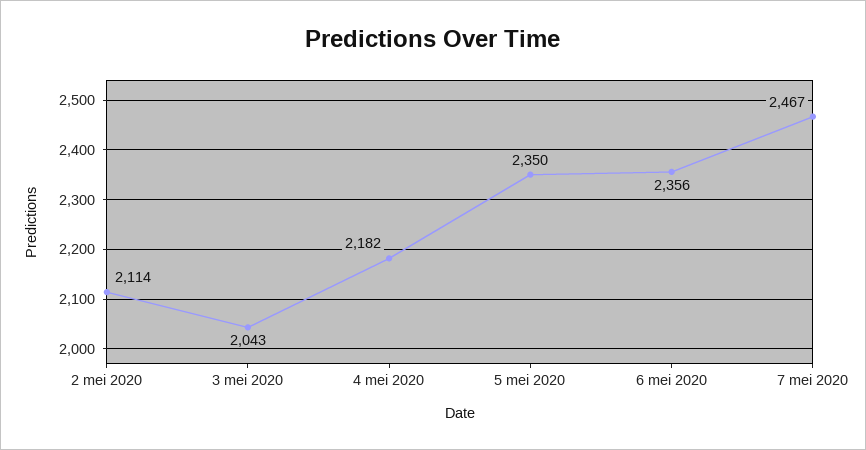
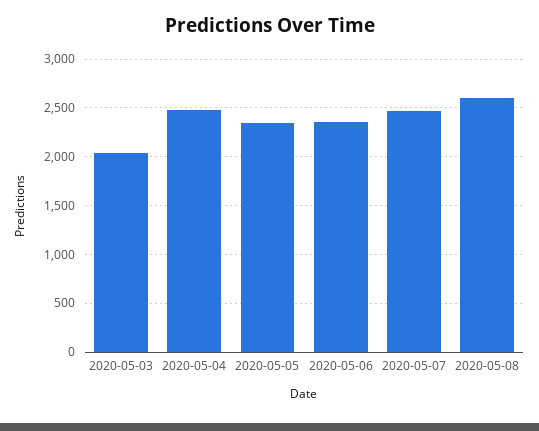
2 mei 2020: 2114 -> none
4 mei 2020: 2182 -> 2500
2020-05-08: none -> 2600

